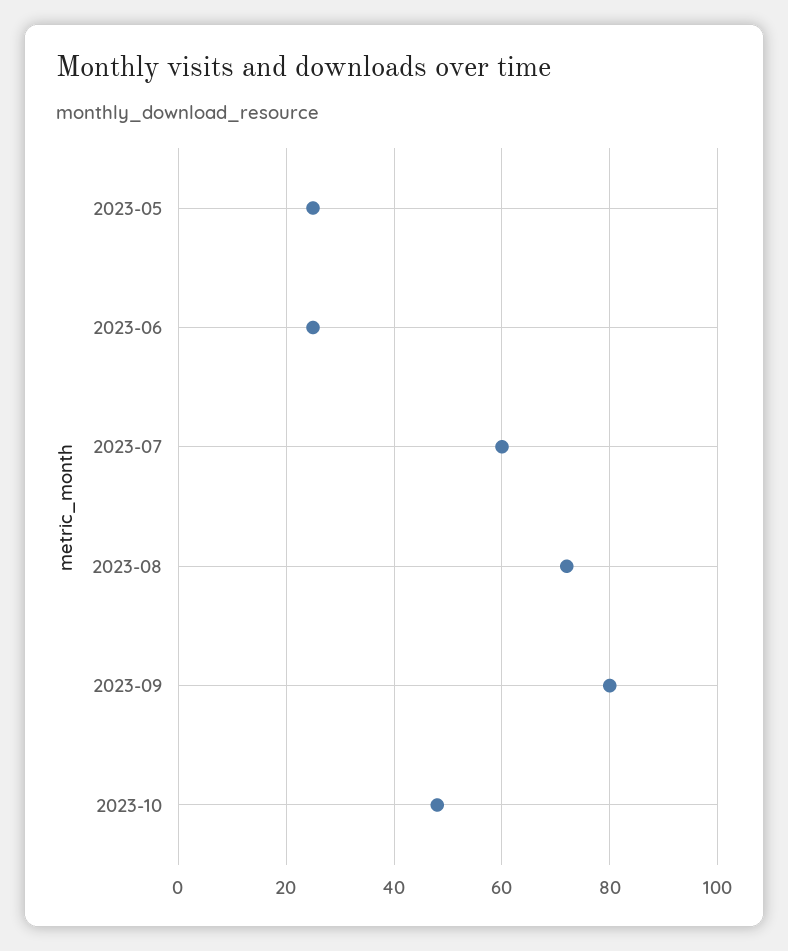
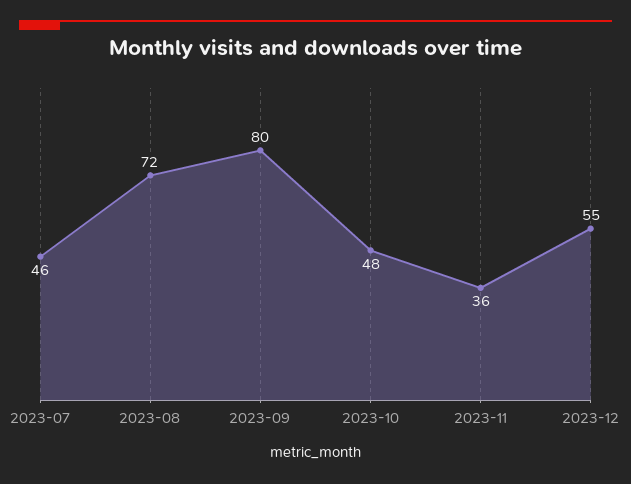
2023-05: 25 -> none
2023-06: 25 -> none
2023-07: 60 -> 46
2023-11: none -> 36
2023-12: none -> 55

